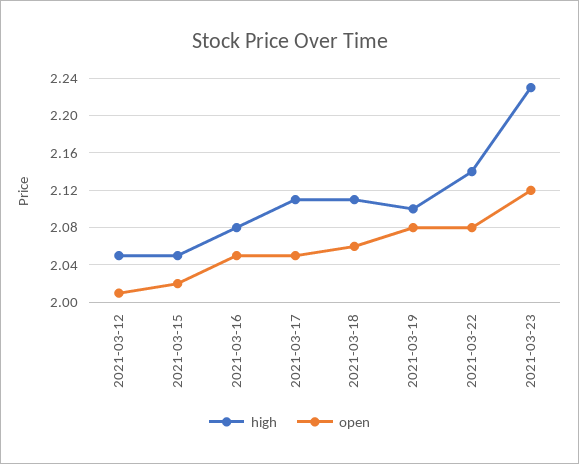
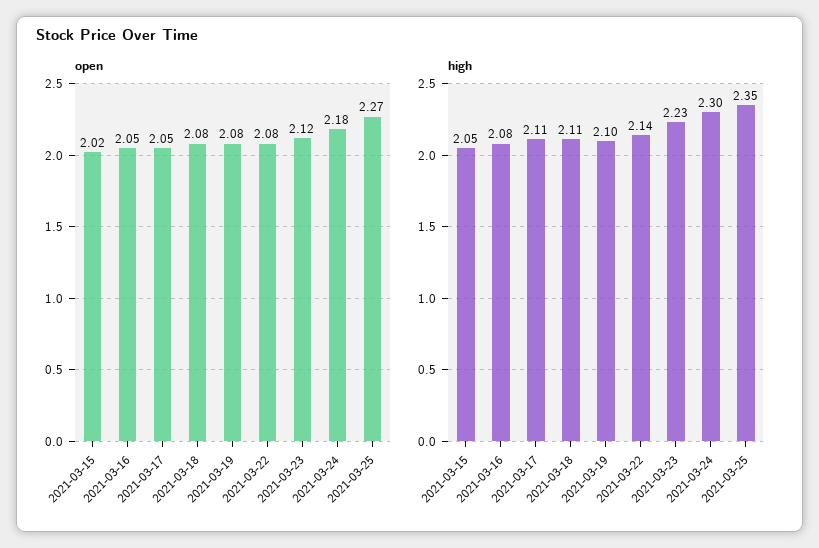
high, 2021-03-12: 2.05 -> none
open, 2021-03-12: 2.01 -> none
open, 2021-03-18: 2.06 -> 2.08
open, 2021-03-24: none -> 2.18
open, 2021-03-25: none -> 2.27
high, 2021-03-24: none -> 2.3
high, 2021-03-25: none -> 2.35

